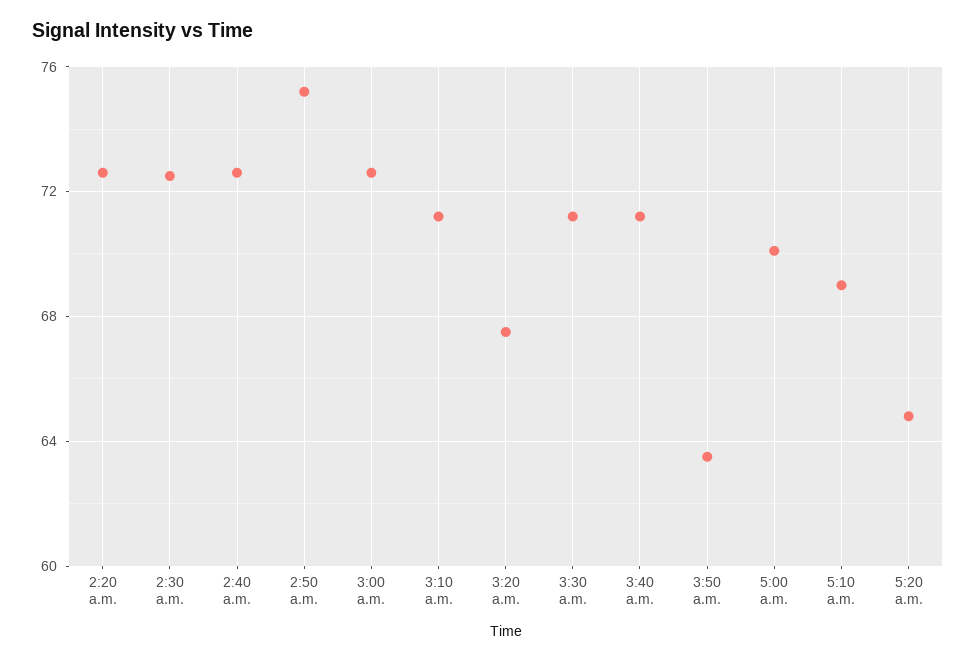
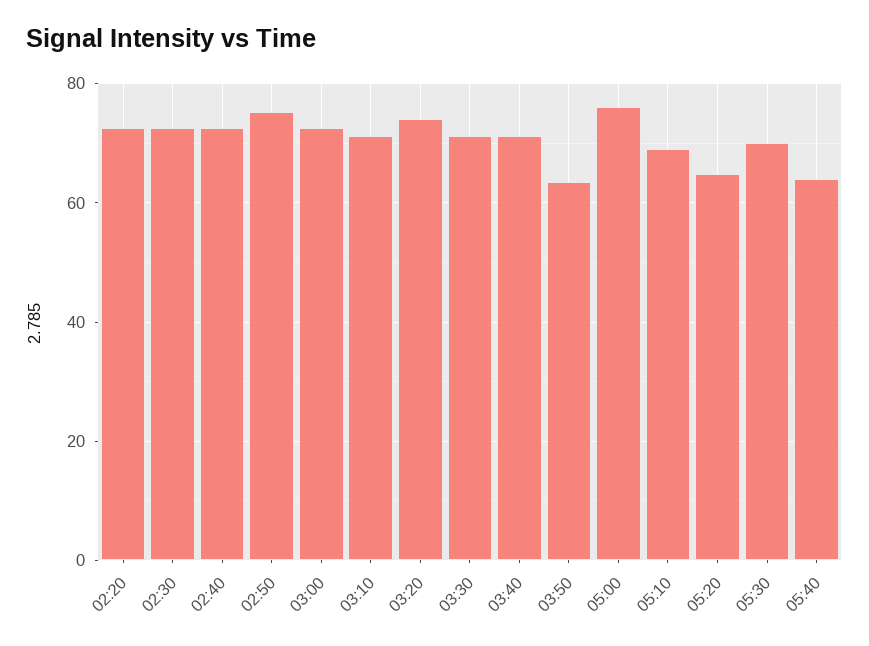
3:20 a.m.: 67.5 -> 74
5:00 a.m.: 70 -> 76
05:30: none -> 70
05:40: none -> 64

